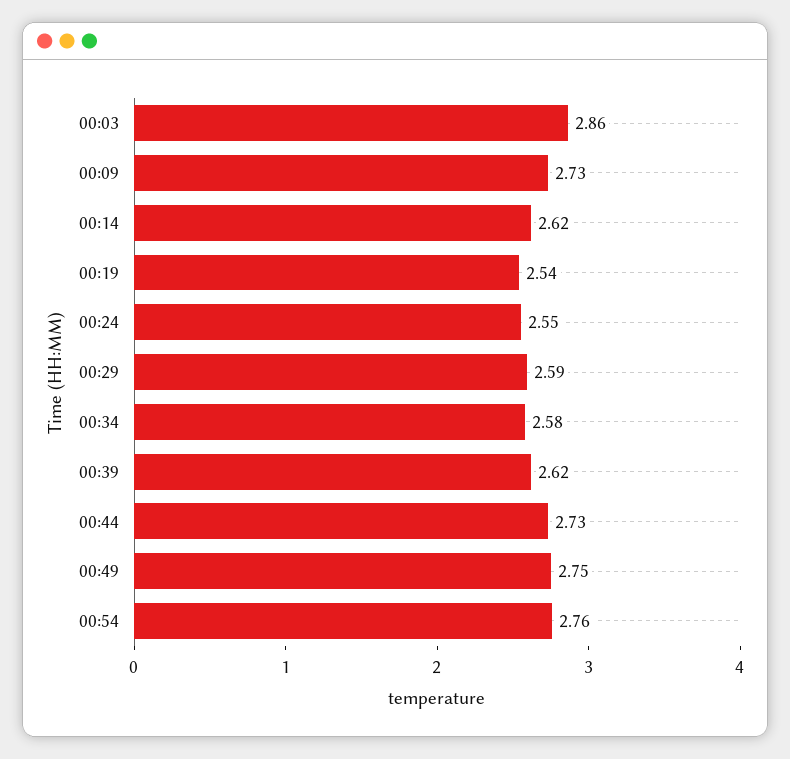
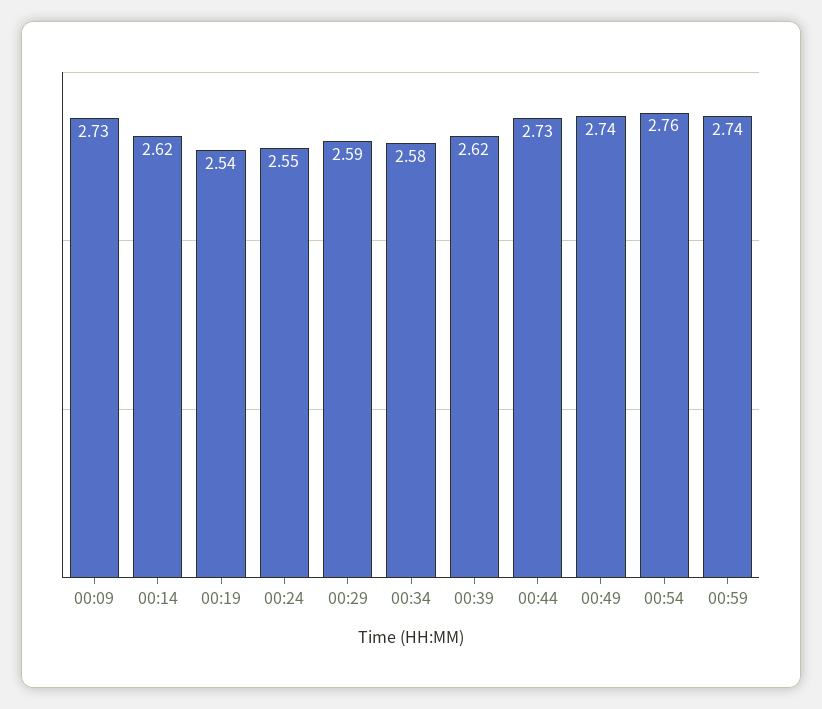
00:03: 2.86 -> none
00:49: 2.75 -> 2.74
00:59: none -> 2.74

